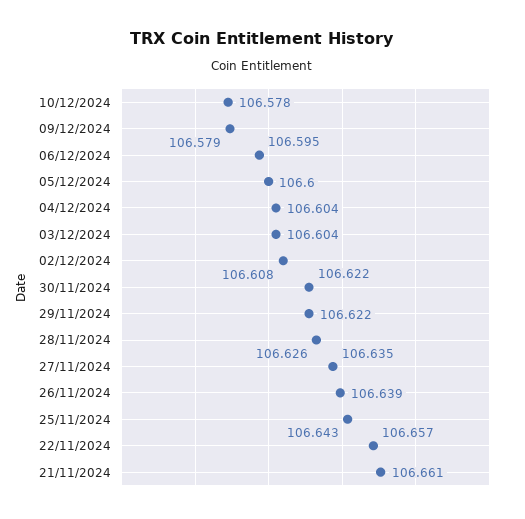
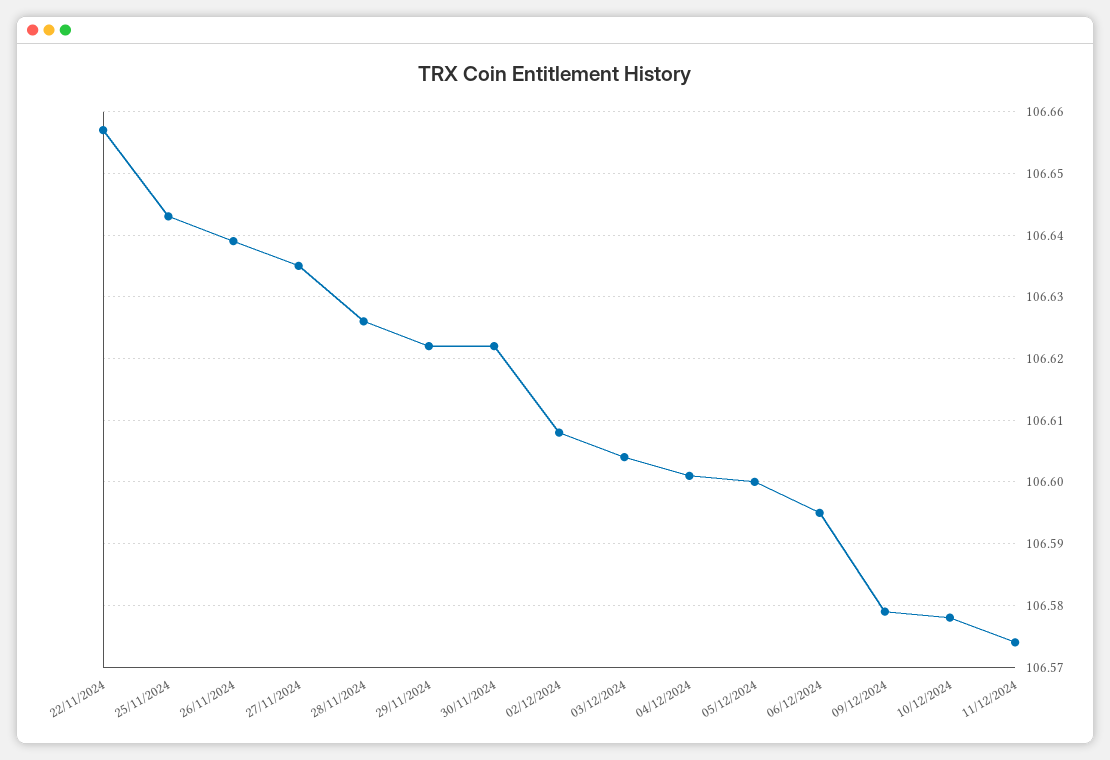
04/12/2024: 106.604 -> 106.601
21/11/2024: 106.661 -> none
11/12/2024: none -> 106.574

